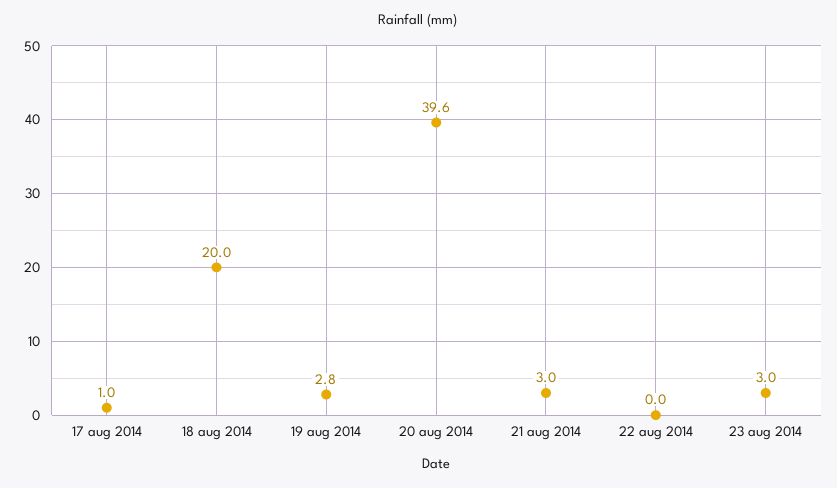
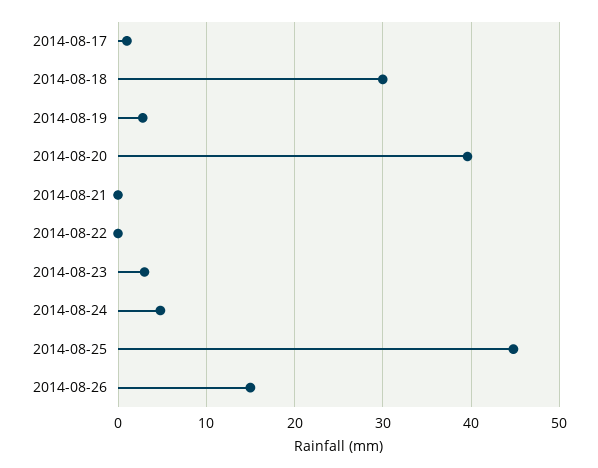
18 aug 2014: 20 -> 30
21 aug 2014: 3 -> 0
2014-08-24: none -> 5
2014-08-25: none -> 45
2014-08-26: none -> 15

